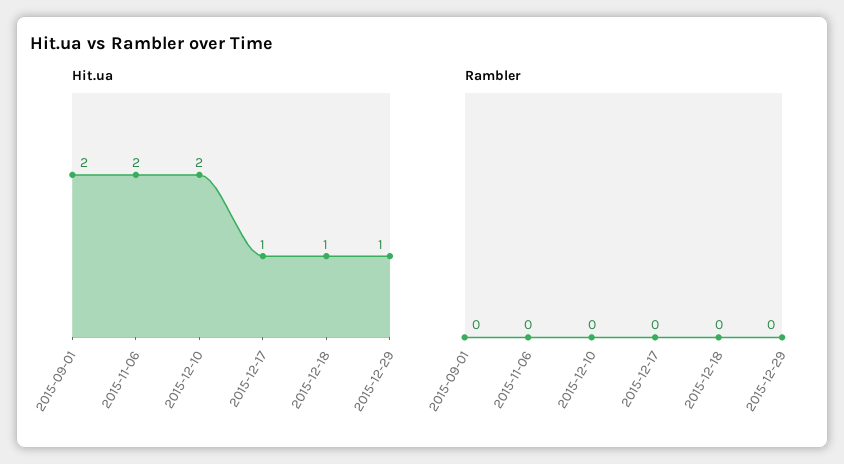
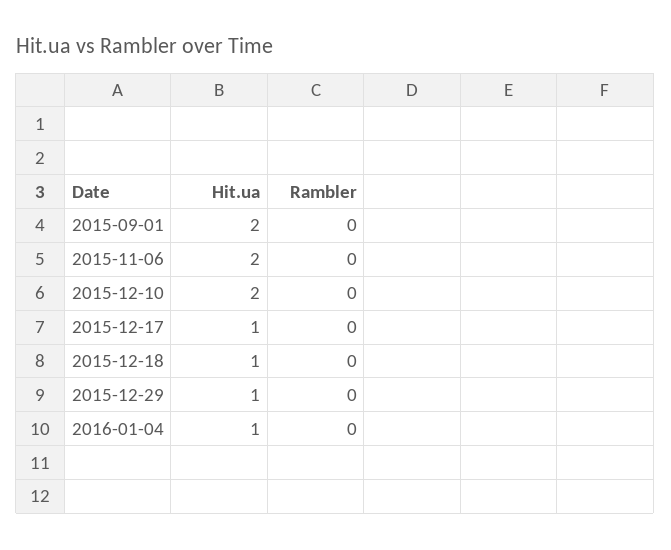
Hit.ua, 2016-01-04: none -> 1
Rambler, 2016-01-04: none -> 0

